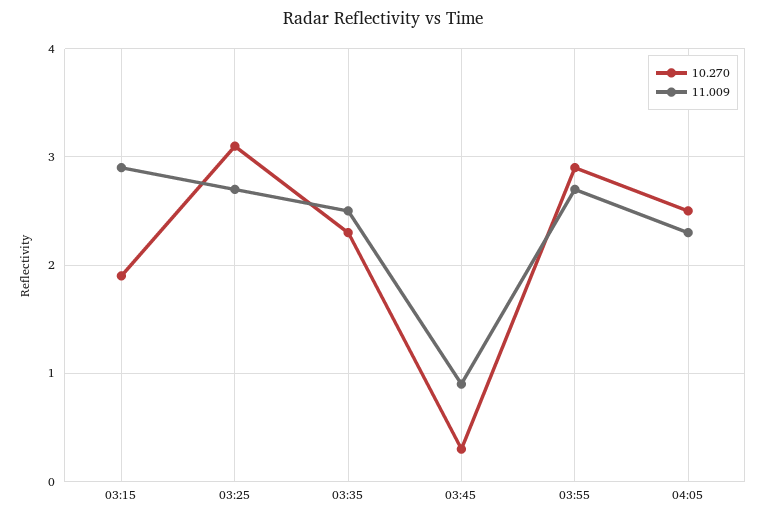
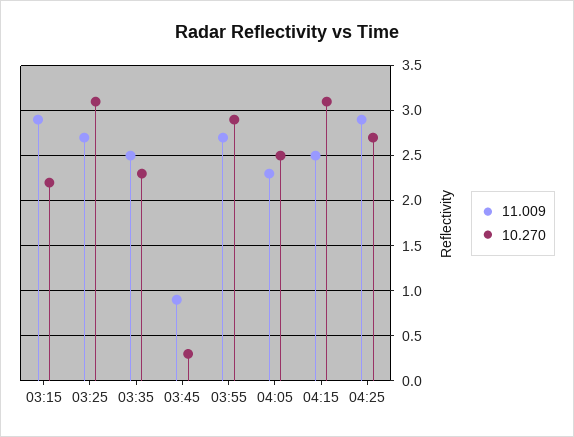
10.270, 03:15: 1.9 -> 2.2
11.009, 04:15: none -> 2.5
10.270, 04:15: none -> 3.1
11.009, 04:25: none -> 2.9
10.270, 04:25: none -> 2.7

